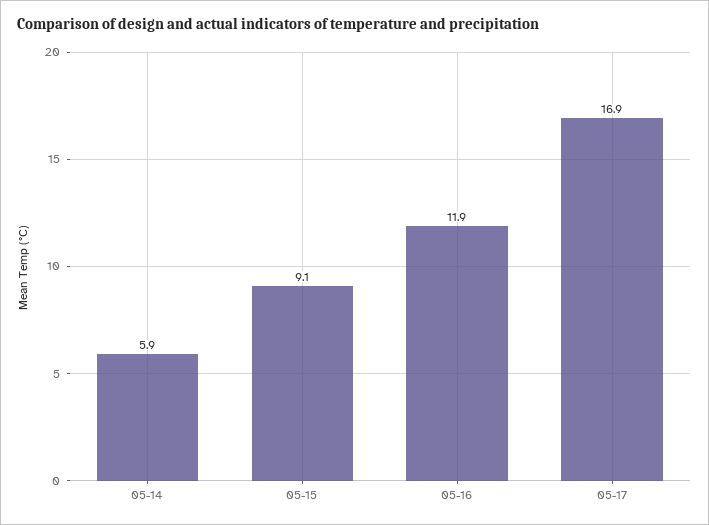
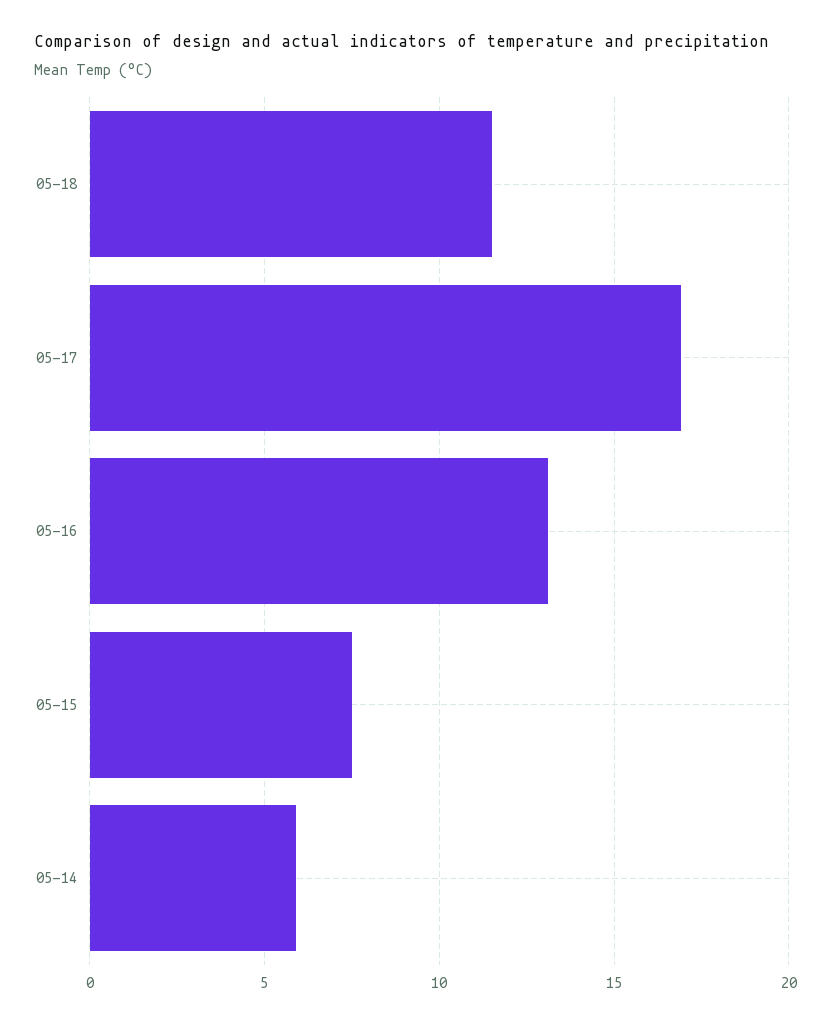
05-15: 9.1 -> 7.5
05-16: 11.9 -> 13
05-18: none -> 11.5

